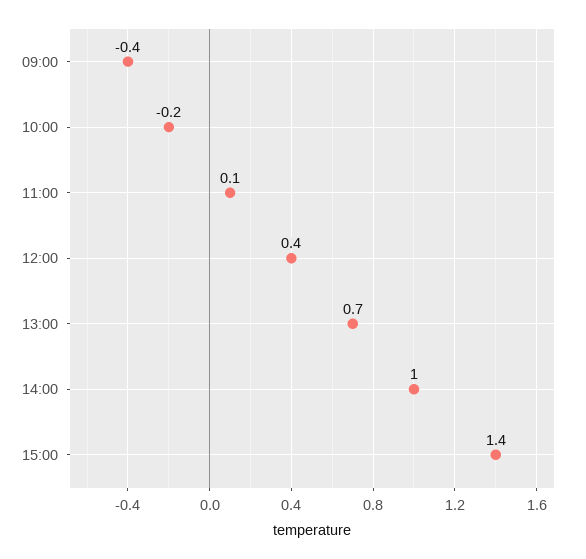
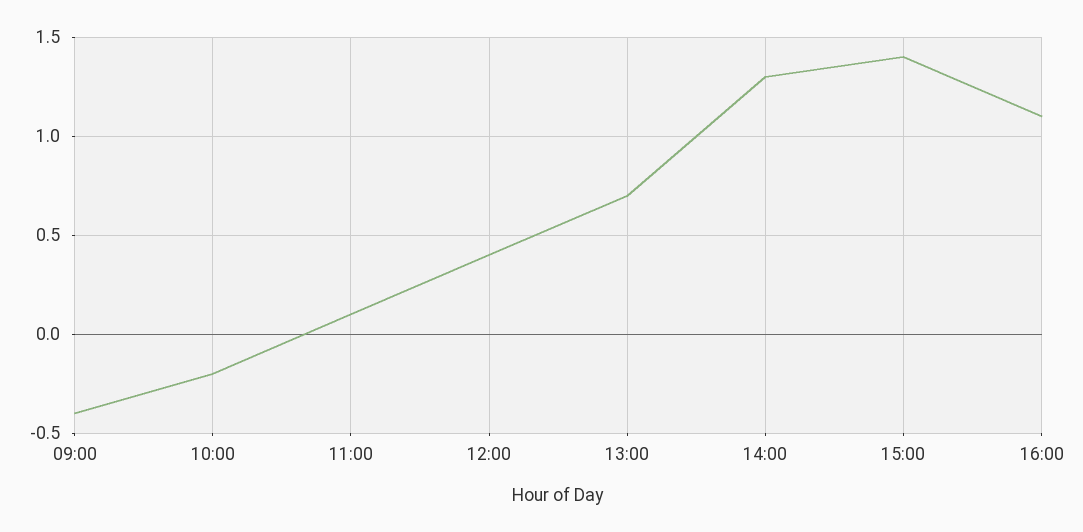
14:00: 1 -> 1.3
16:00: none -> 1.1

